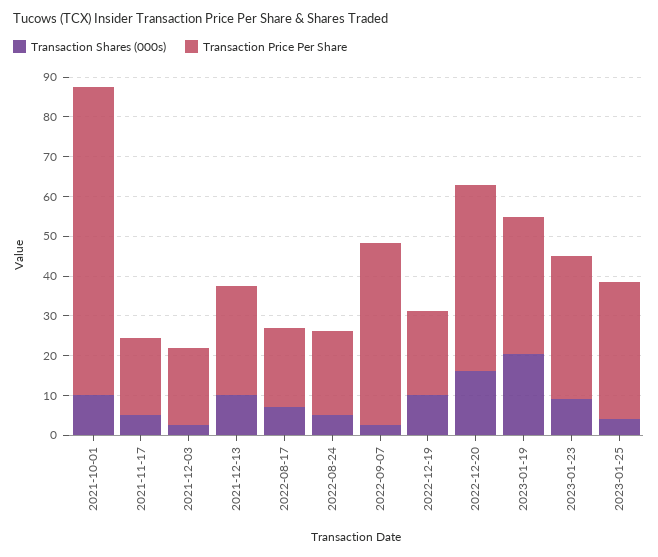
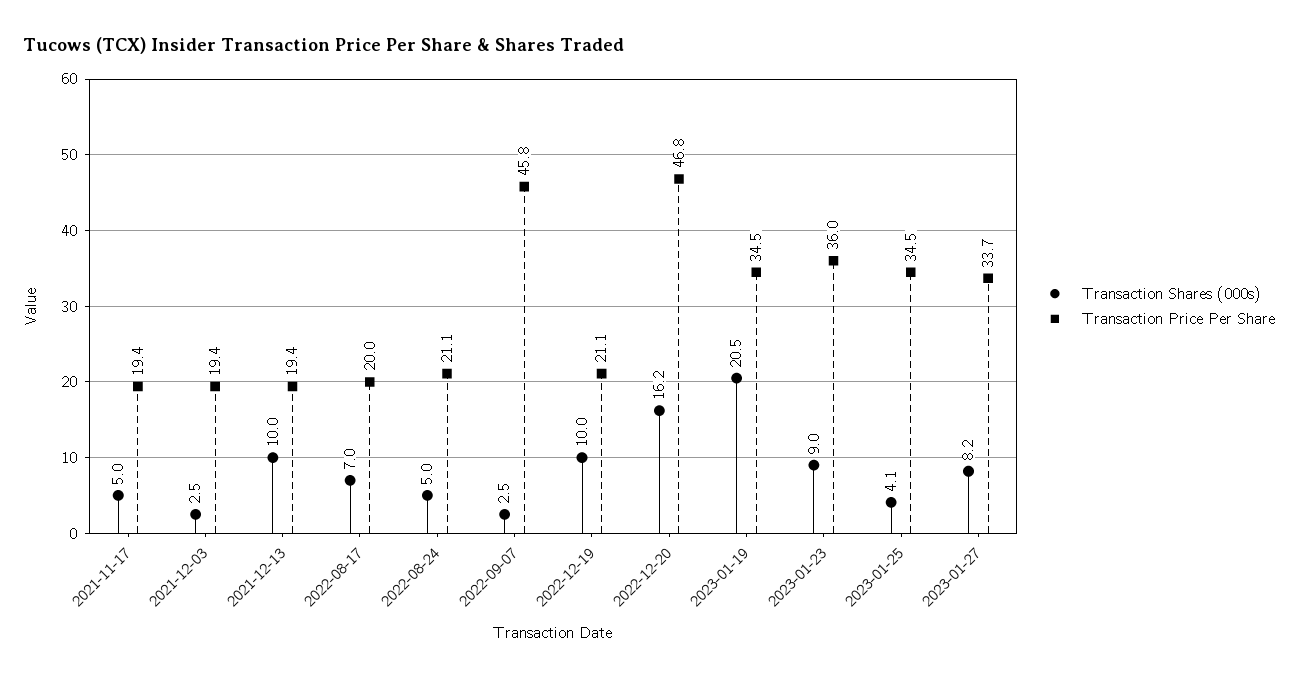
Transaction Shares (000s), 2021-10-01: 10 -> none
Transaction Price Per Share, 2021-10-01: 77.5 -> none
Transaction Price Per Share, 2021-12-13: 27.5 -> 19.4
Transaction Shares (000s), 2023-01-27: none -> 8.2
Transaction Price Per Share, 2023-01-27: none -> 33.7

